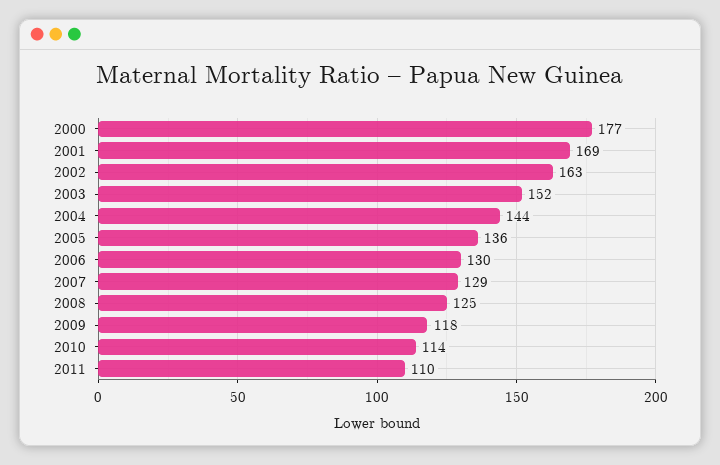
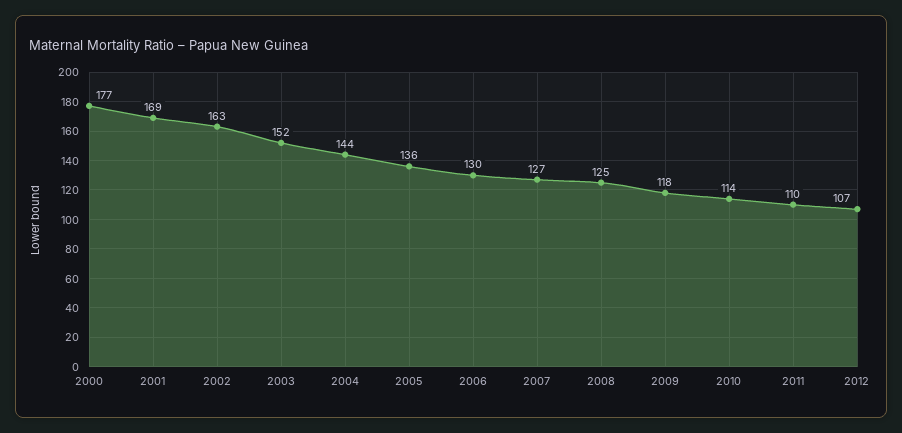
2007: 129 -> 127
2012: none -> 107

